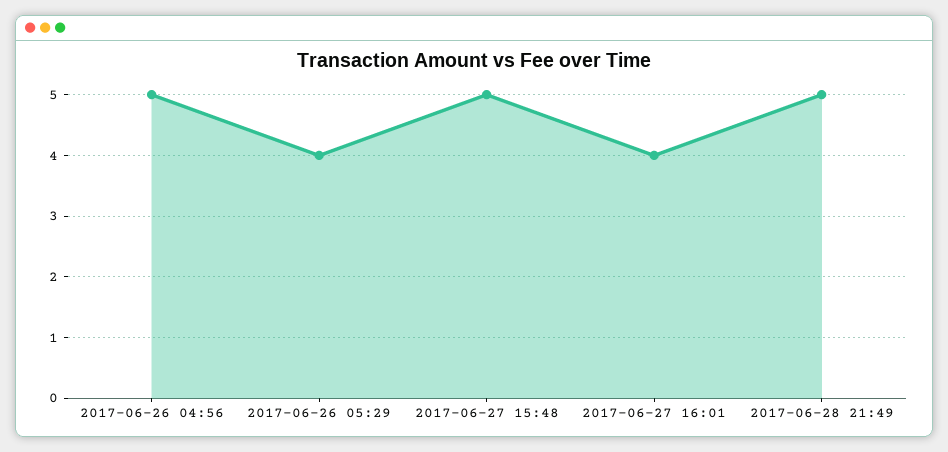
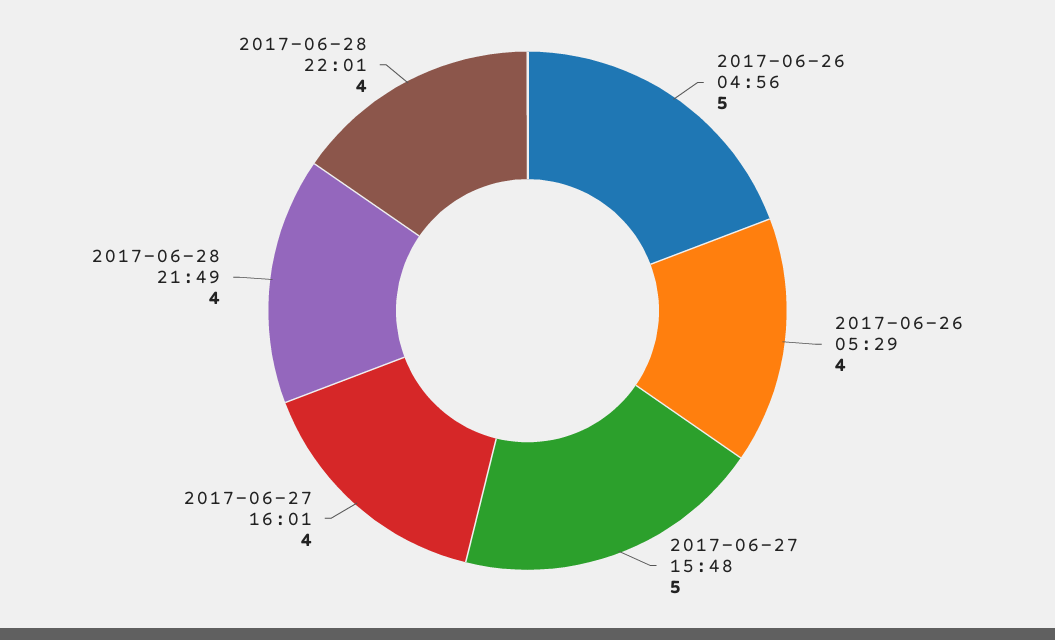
2017-06-28 21:49: 5 -> 4
2017-06-28 22:01: none -> 4

